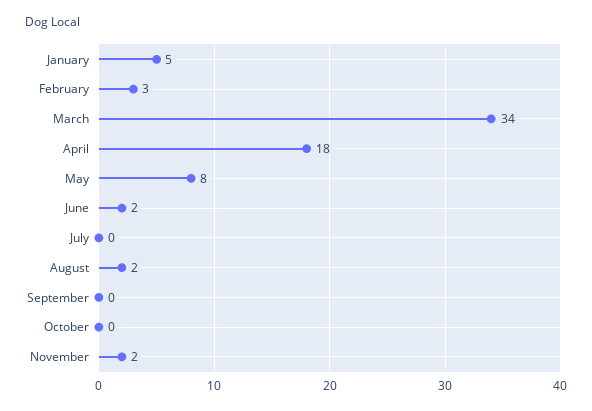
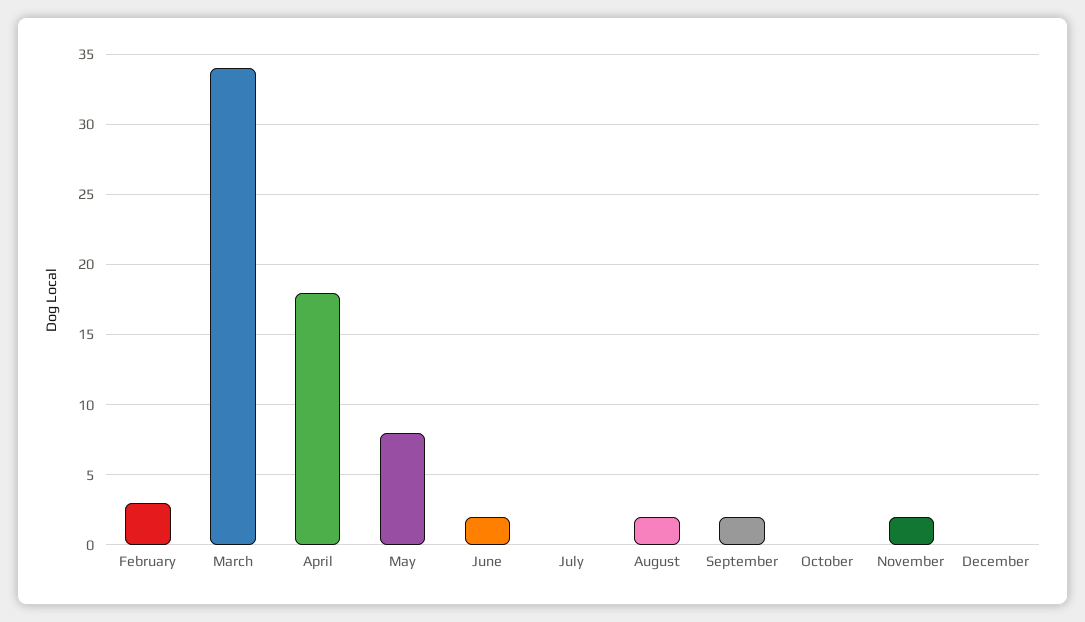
January: 5 -> none
September: 0 -> 2
December: none -> 0

